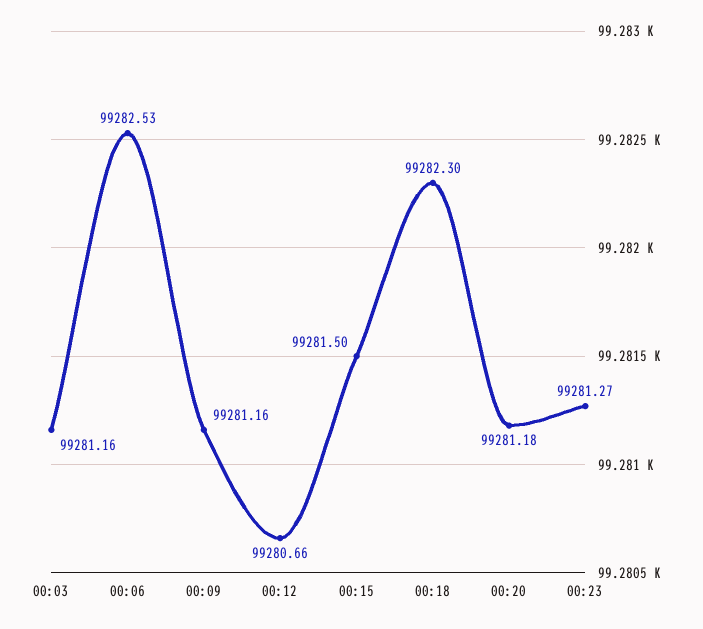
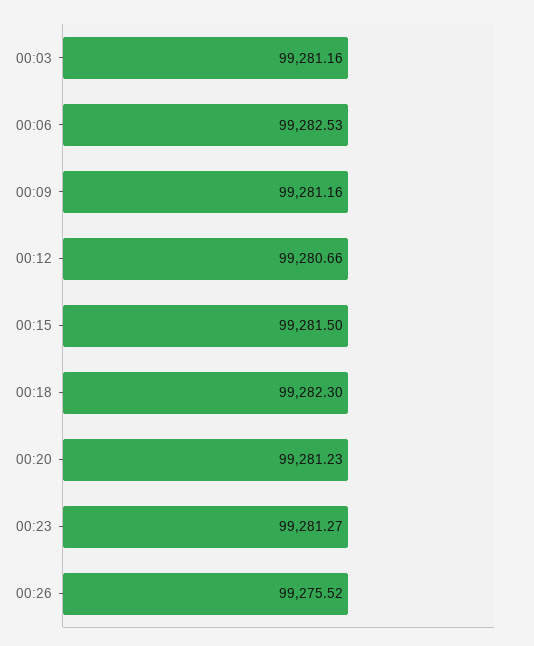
00:20: 99281.18 -> 99281.23
00:26: none -> 99275.52

